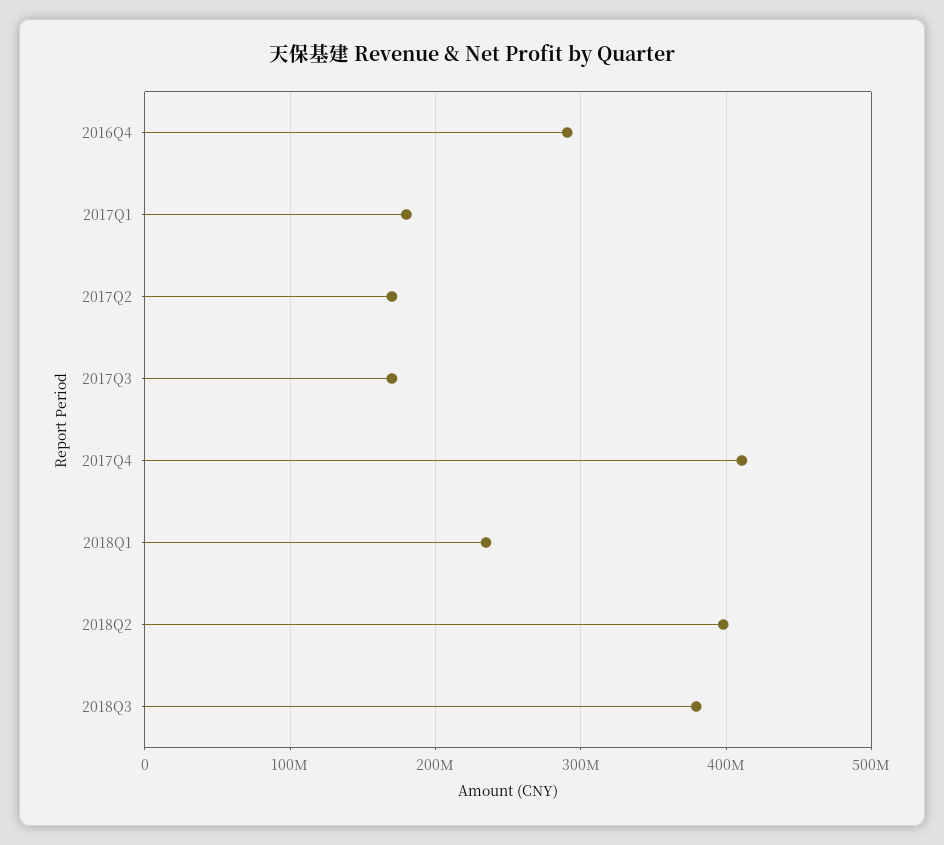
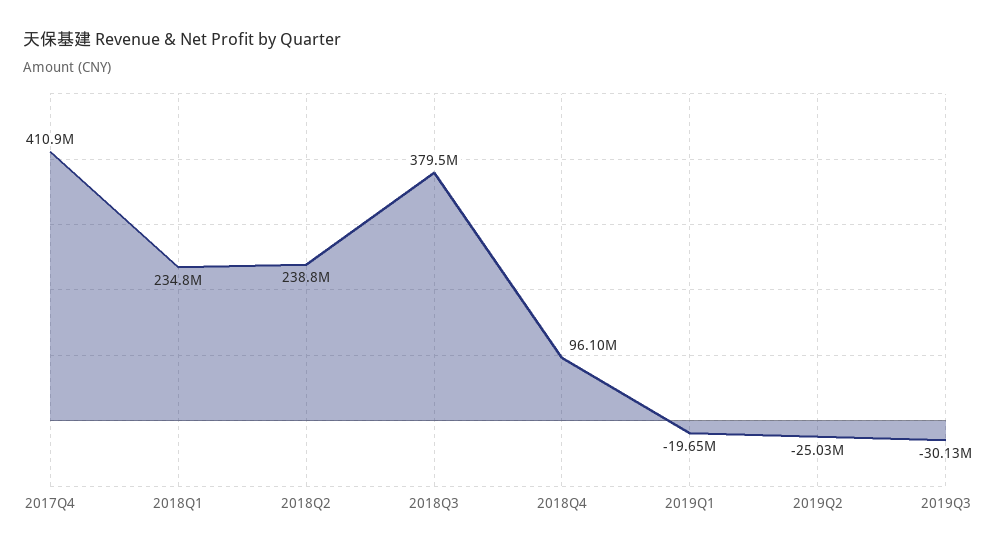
2016Q4: 290000000 -> none
2017Q1: 180000000 -> none
2017Q2: 170000000 -> none
2017Q3: 170000000 -> none
2018Q2: 400000000 -> 238800000
2018Q4: none -> 96100000
2019Q1: none -> -19650000
2019Q2: none -> -25030000
2019Q3: none -> -30130000

